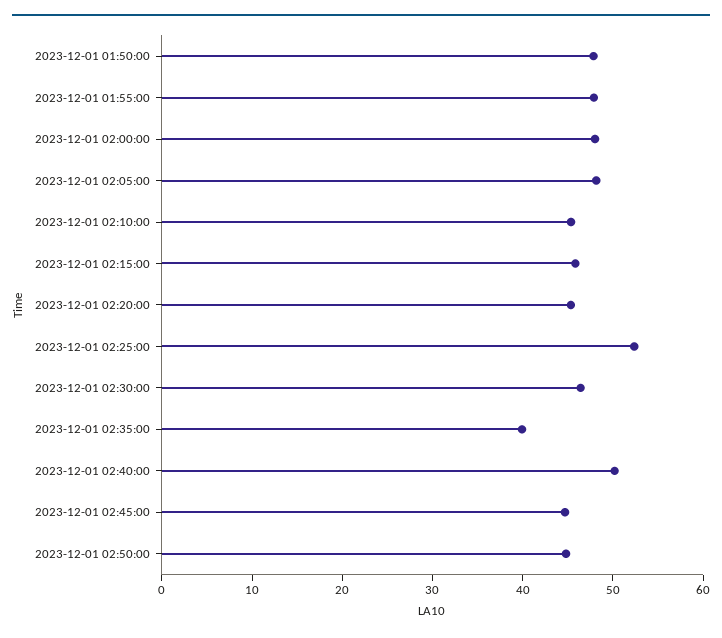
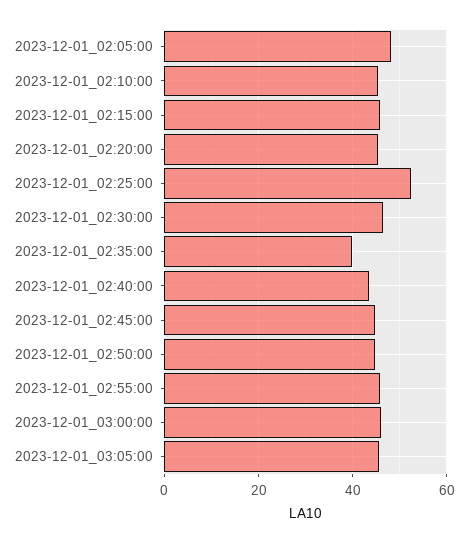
2023-12-01 01:50:00: 48 -> none
2023-12-01 01:55:00: 48 -> none
2023-12-01 02:00:00: 48 -> none
2023-12-01 02:40:00: 50 -> 44
2023-12-01_02:55:00: none -> 46
2023-12-01_03:00:00: none -> 46
2023-12-01_03:05:00: none -> 46

